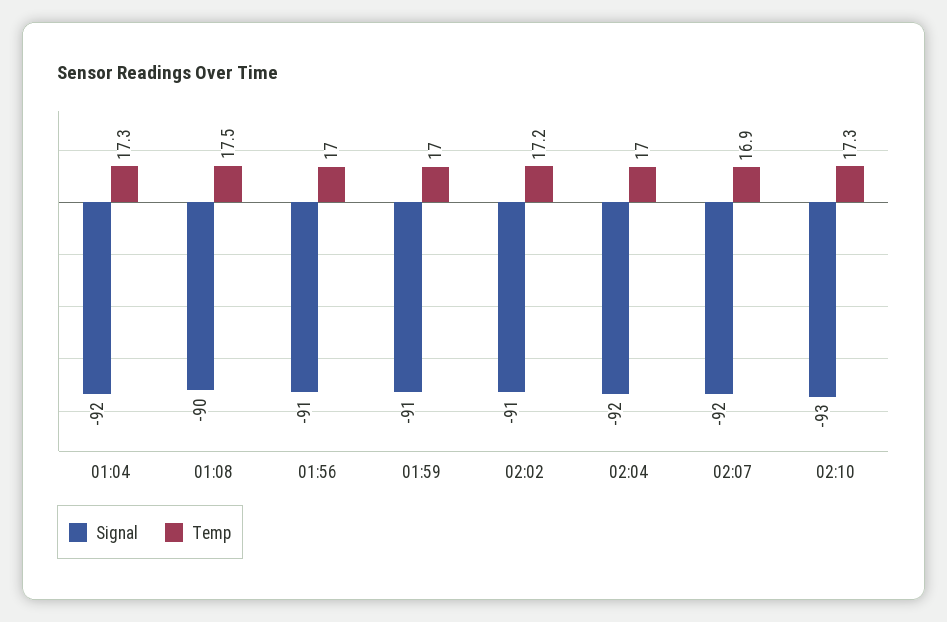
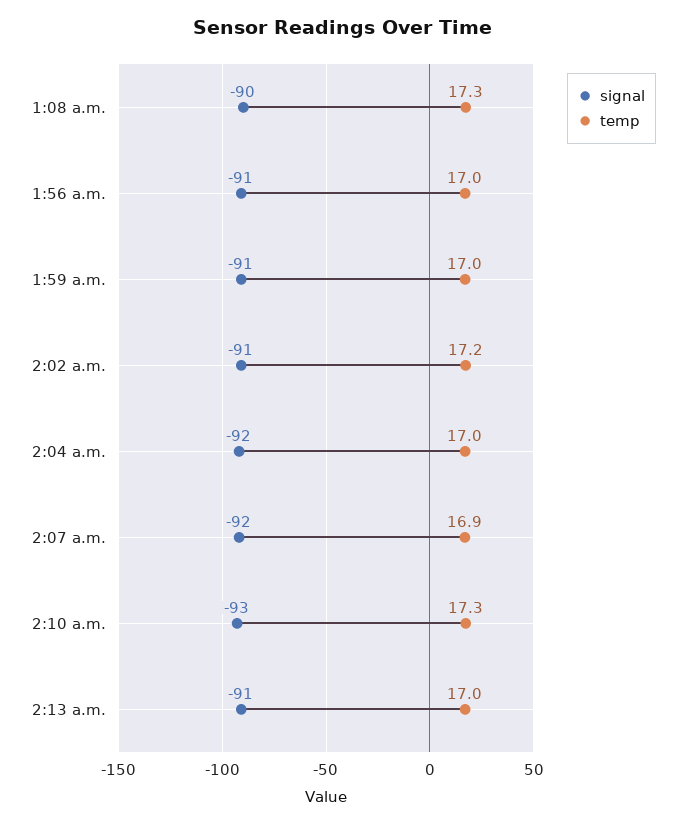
Signal, 01:04: -92 -> none
Temp, 01:04: 17.3 -> none
Temp, 01:08: 17.5 -> 17.3
Signal, 2:13 a.m.: none -> -91
Temp, 2:13 a.m.: none -> 17

